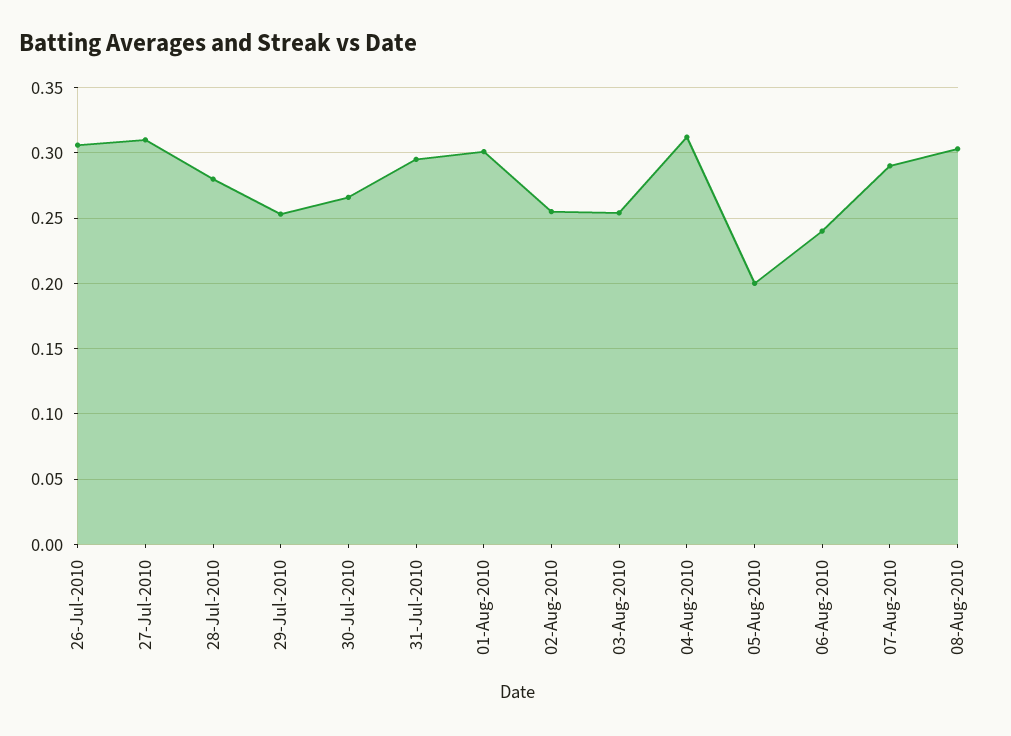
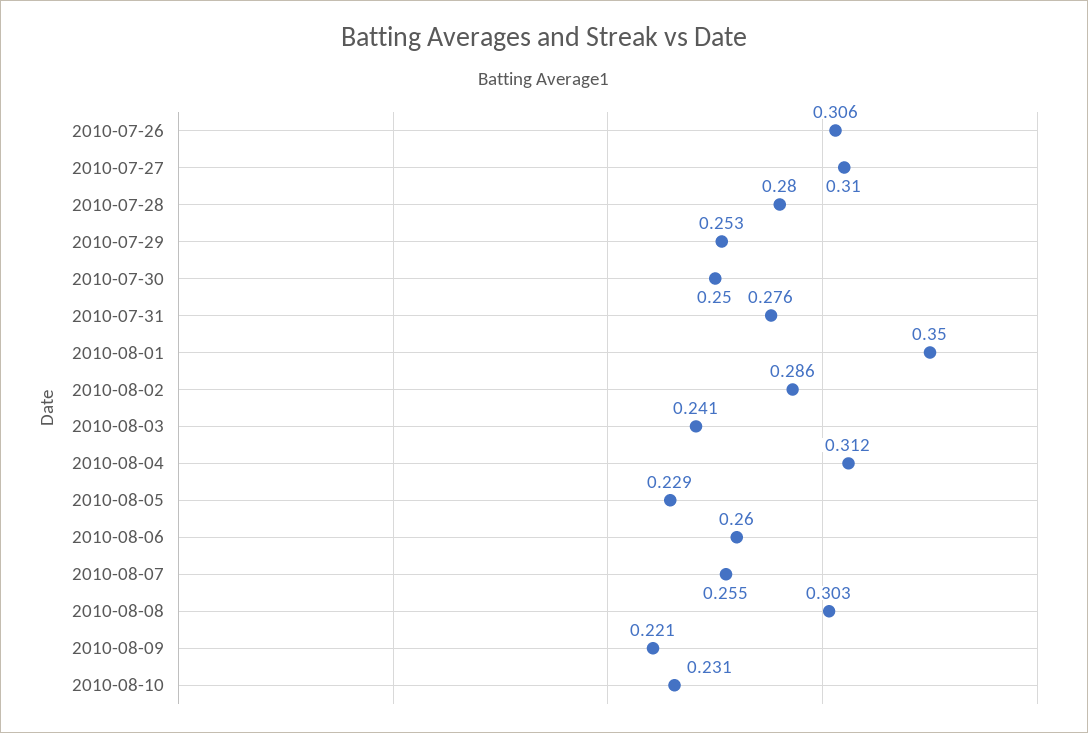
30-Jul-2010: 0.265 -> 0.25
31-Jul-2010: 0.295 -> 0.276
01-Aug-2010: 0.3 -> 0.35
02-Aug-2010: 0.255 -> 0.286
03-Aug-2010: 0.255 -> 0.241
05-Aug-2010: 0.2 -> 0.229
06-Aug-2010: 0.24 -> 0.26
07-Aug-2010: 0.29 -> 0.255
2010-08-09: none -> 0.221
2010-08-10: none -> 0.231

